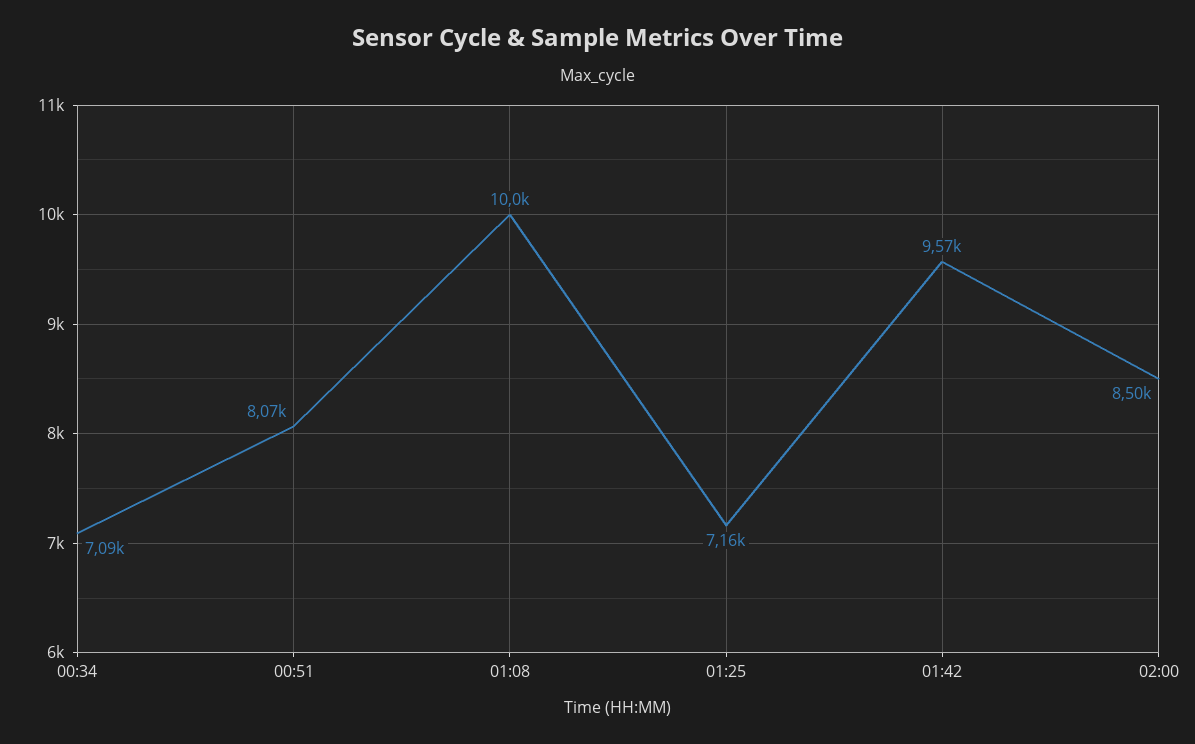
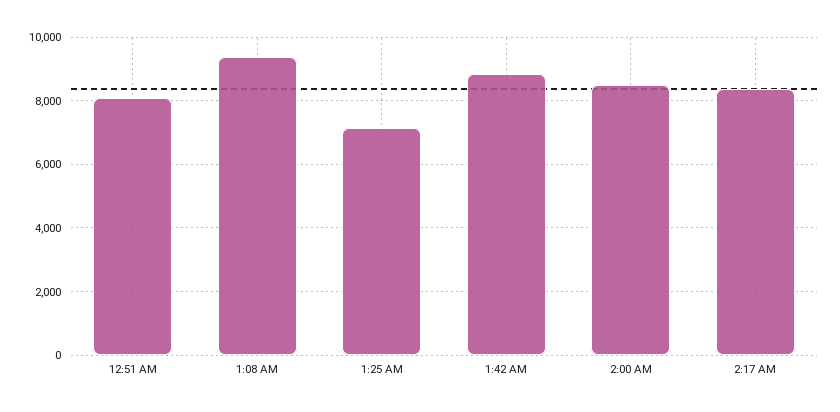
00:34: 7090 -> none
01:08: 10000 -> 9400
01:42: 9570 -> 8800
2:17 AM: none -> 8400

